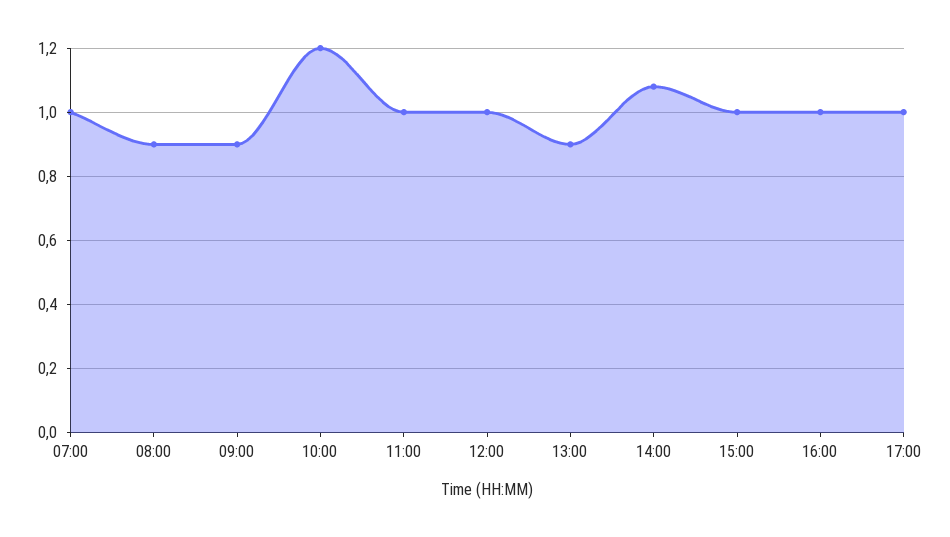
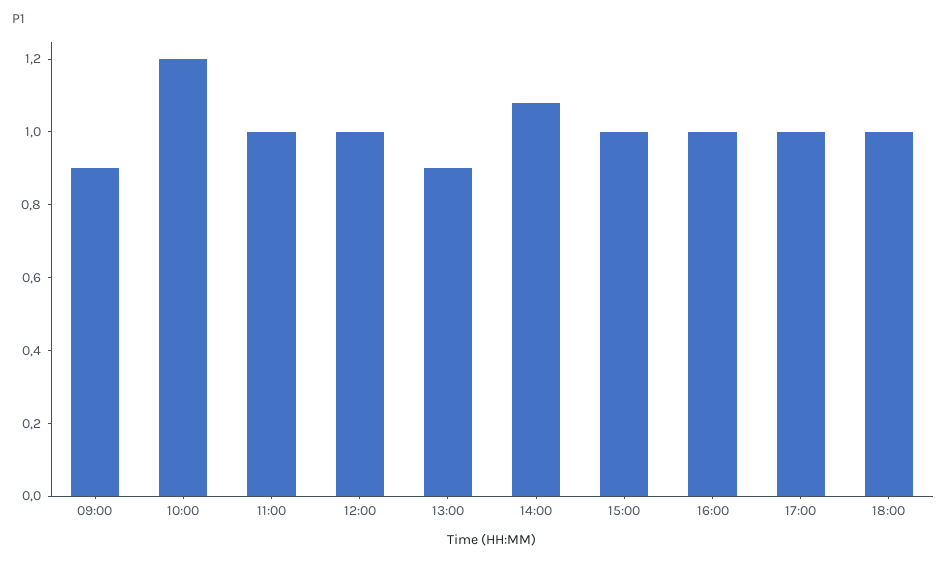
07:00: 1 -> none
08:00: 0.9 -> none
18:00: none -> 1

